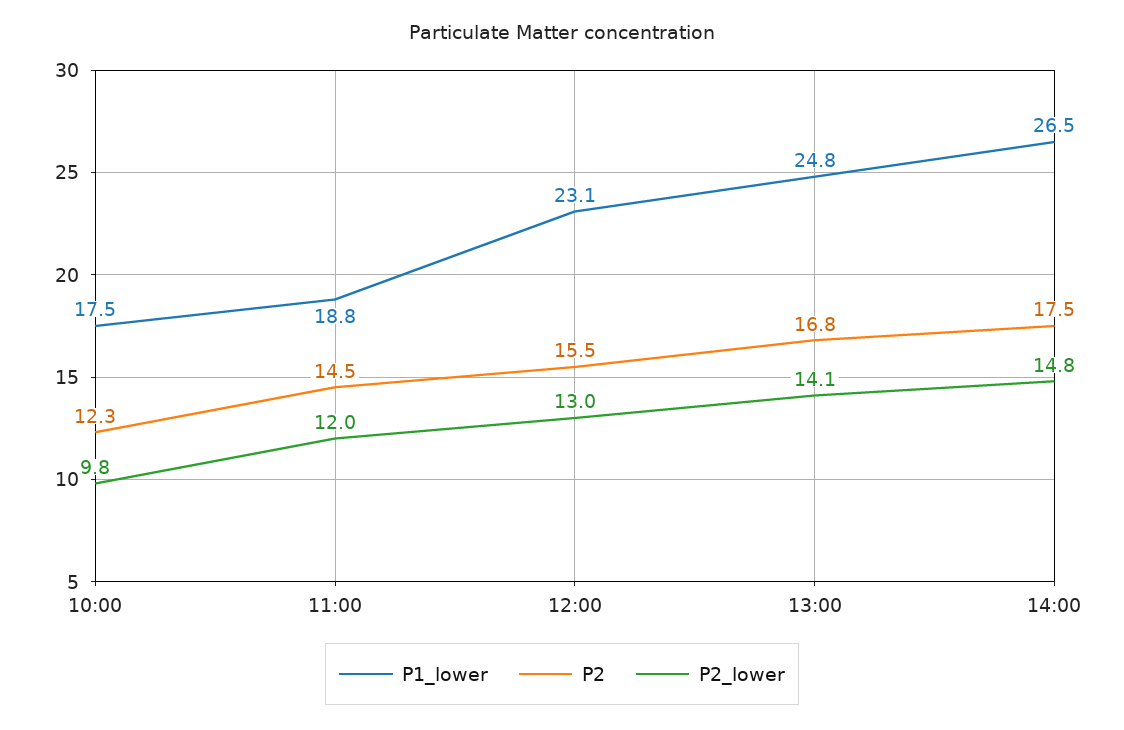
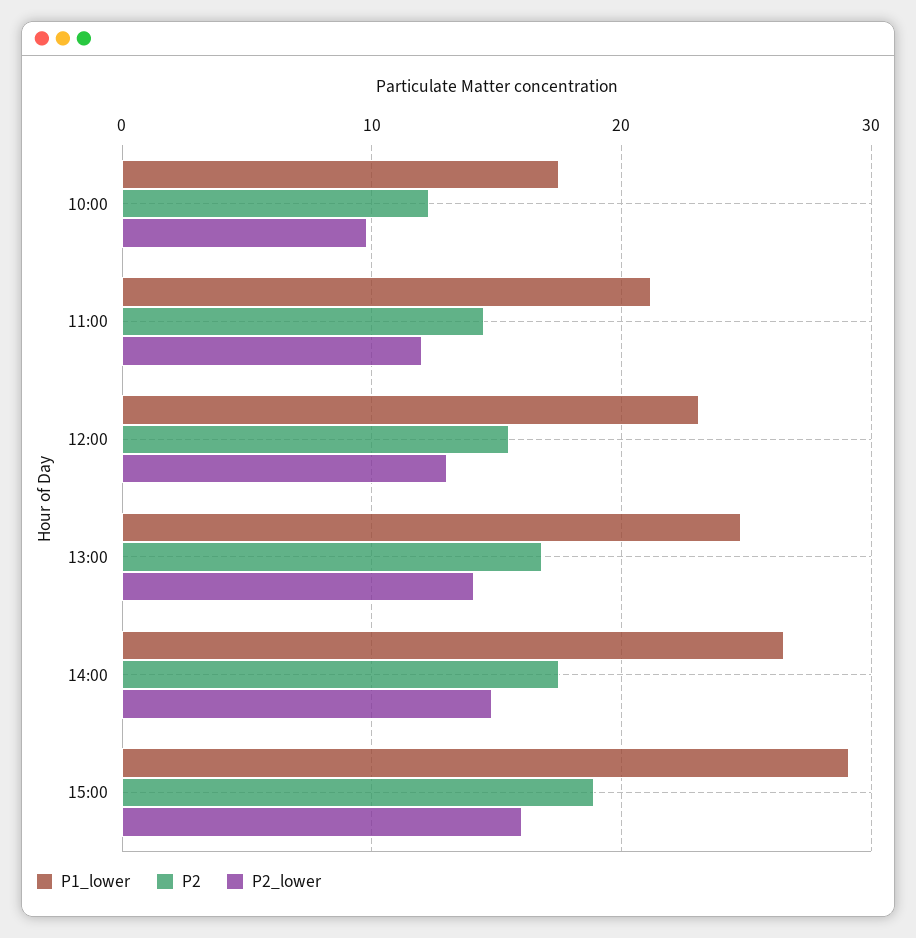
P1_lower, 11:00: 18.8 -> 21
P1_lower, 15:00: none -> 29
P2, 15:00: none -> 19
P2_lower, 15:00: none -> 16

